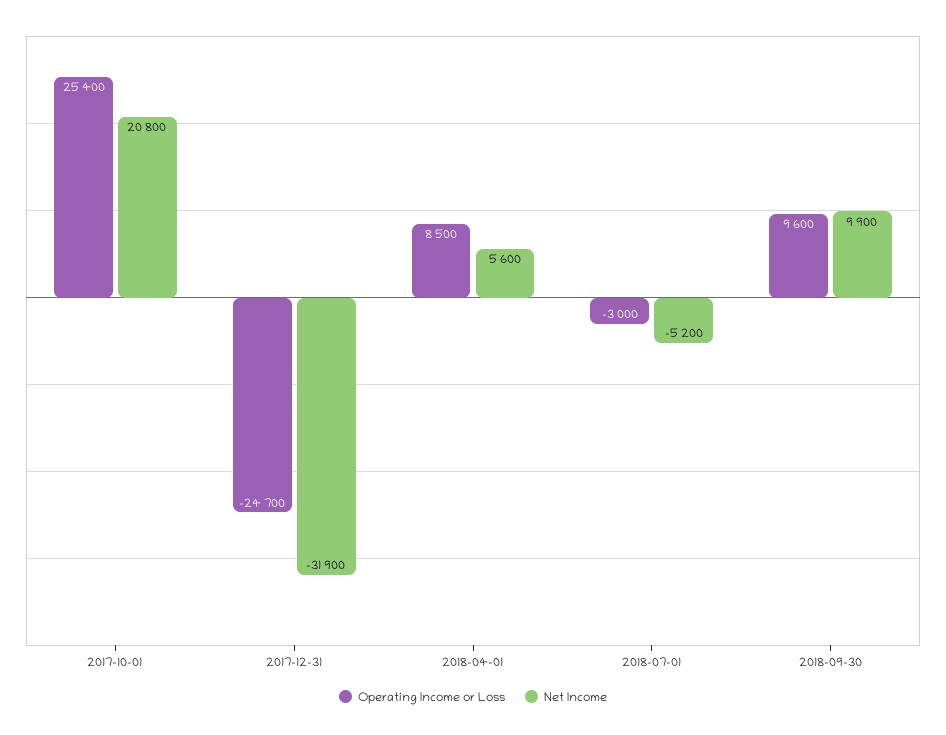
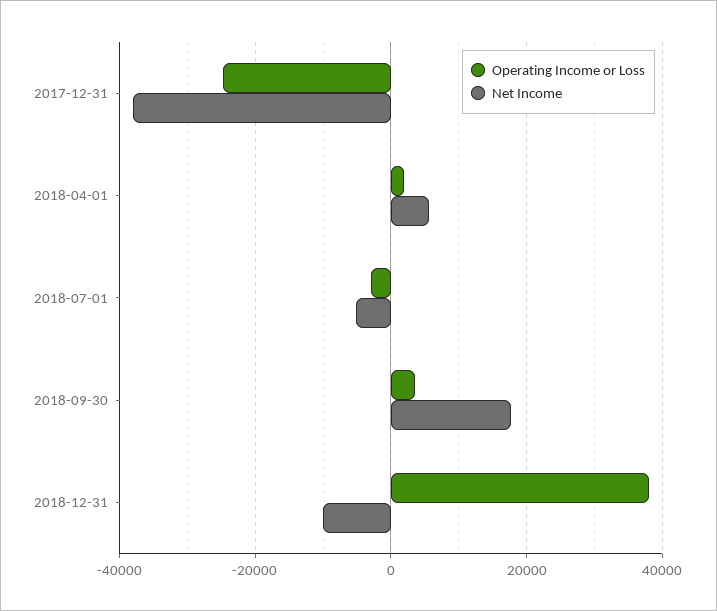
Operating Income or Loss, 2017-10-01: 25400 -> none
Net Income, 2017-10-01: 20800 -> none
Net Income, 2017-12-31: -31900 -> -38000
Operating Income or Loss, 2018-04-01: 8500 -> 2000
Operating Income or Loss, 2018-09-30: 9600 -> 4000
Net Income, 2018-09-30: 9900 -> 18000
Operating Income or Loss, 2018-12-31: none -> 38000
Net Income, 2018-12-31: none -> -10000

